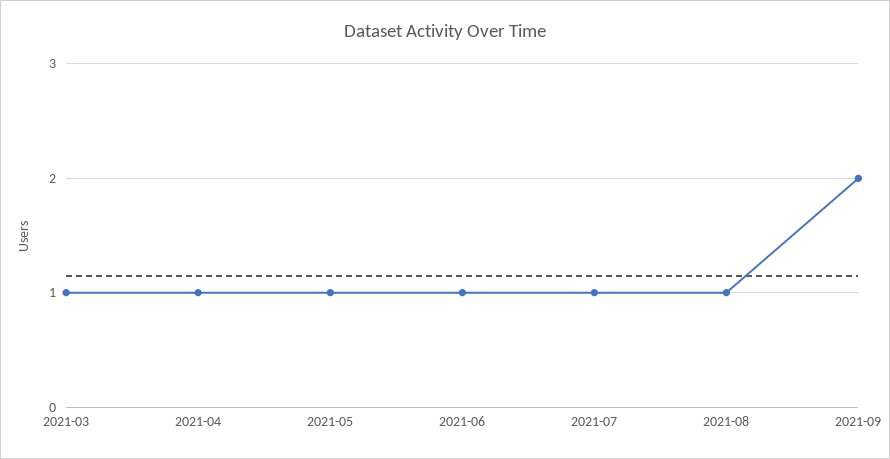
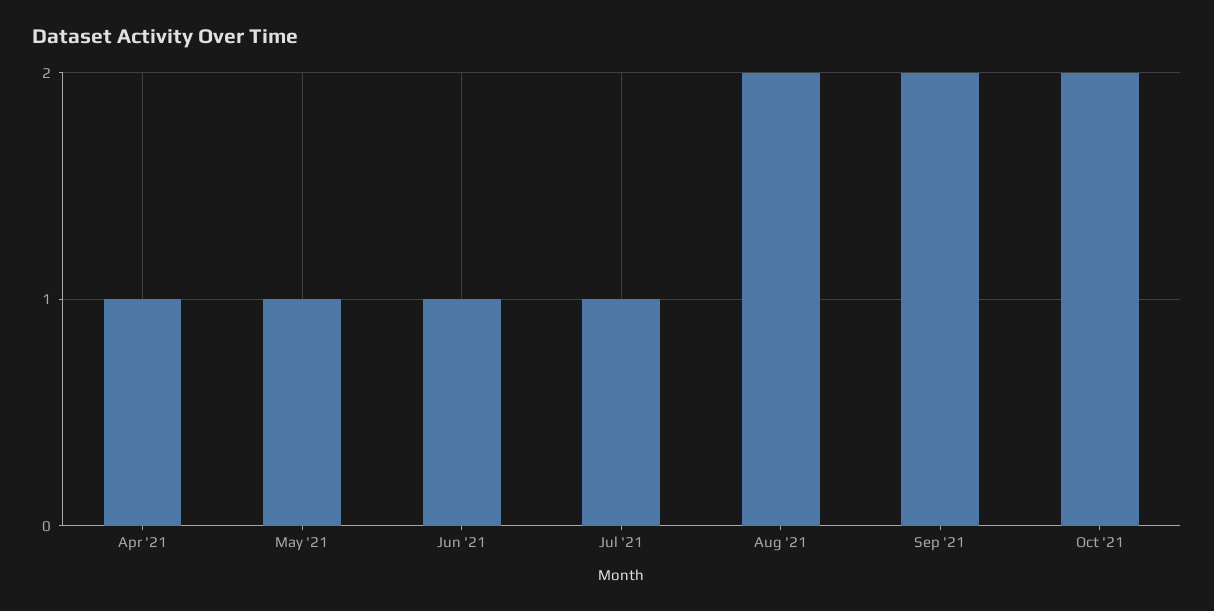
2021-03: 1 -> none
2021-08: 1 -> 2
Oct '21: none -> 2

